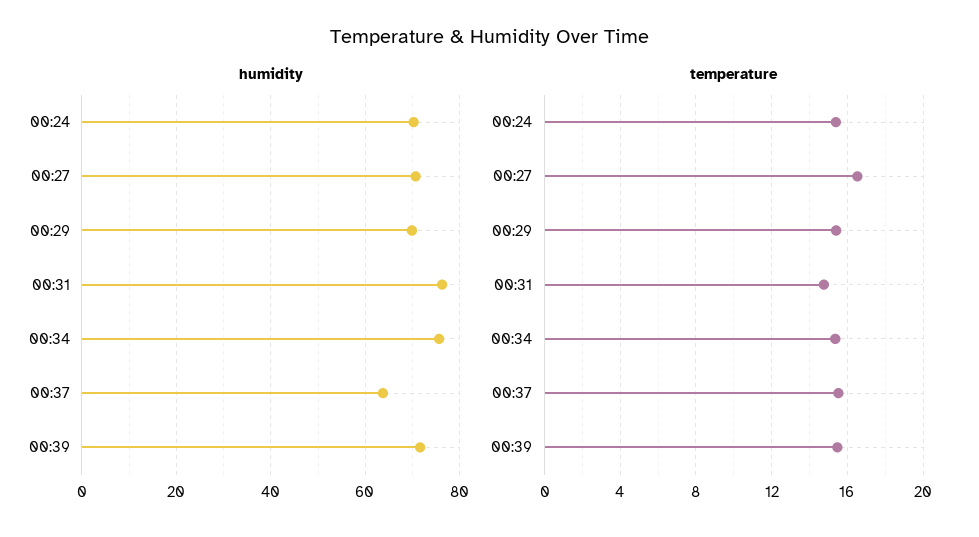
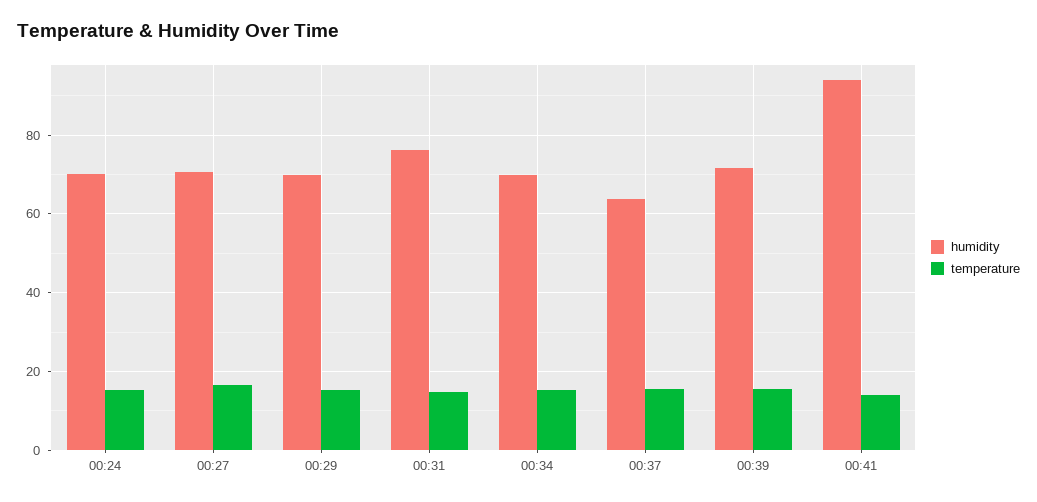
humidity, 00:34: 76 -> 70
humidity, 00:41: none -> 94
temperature, 00:41: none -> 14

